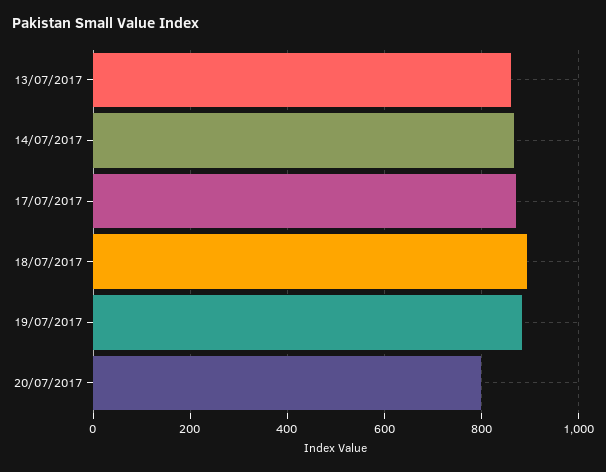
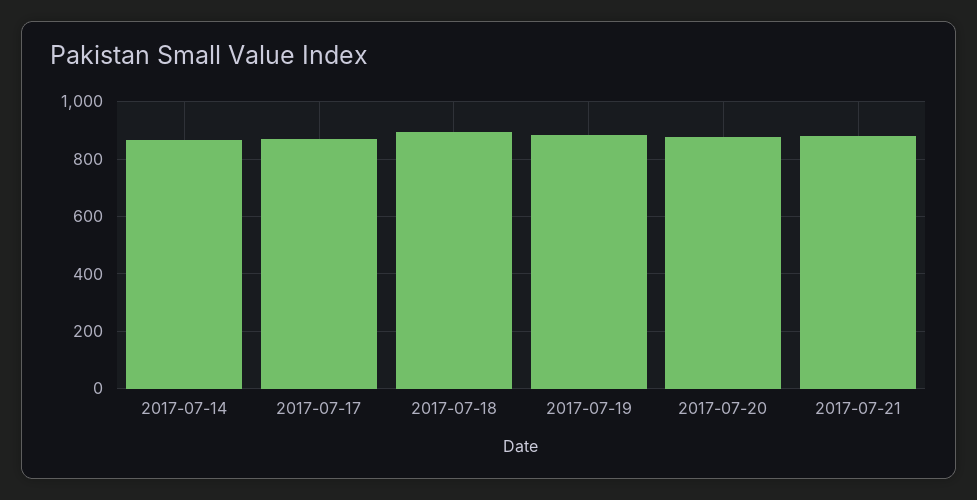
13/07/2017: 860 -> none
20/07/2017: 800 -> 875
2017-07-21: none -> 875

